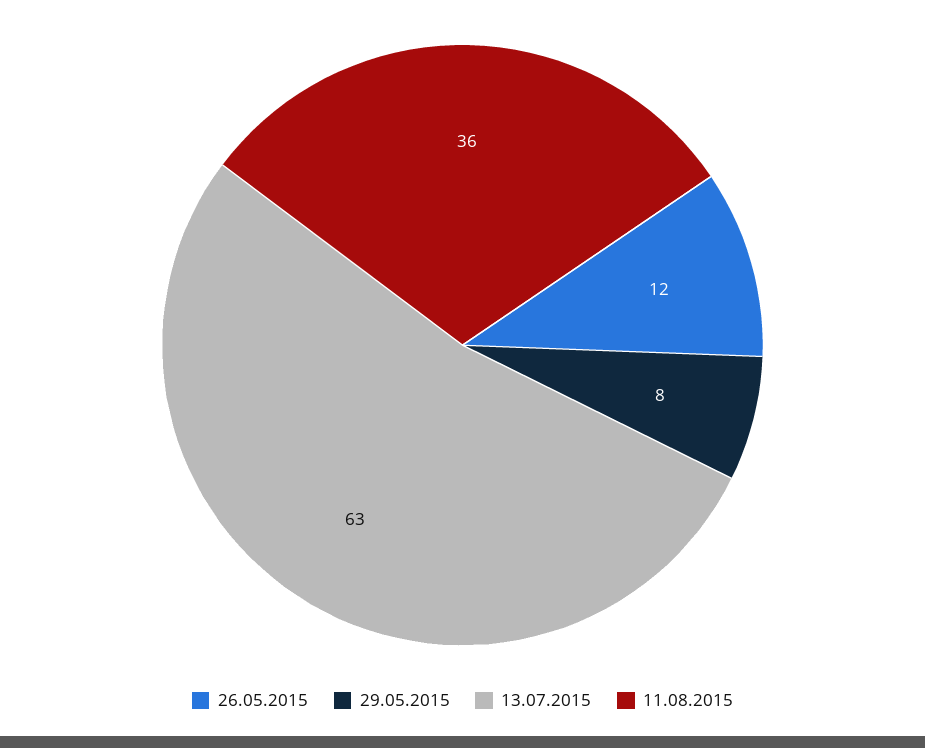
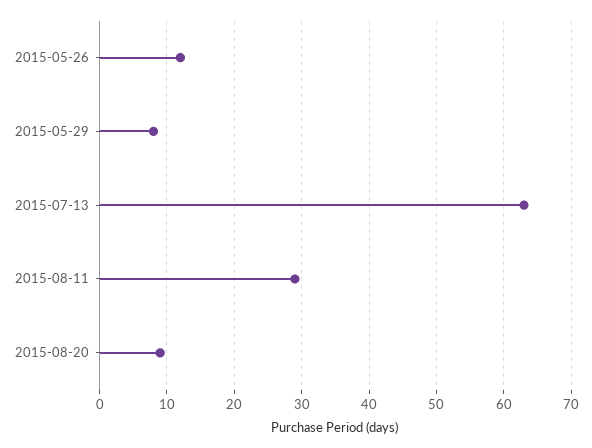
11.08.2015: 36 -> 29
2015-08-20: none -> 9

